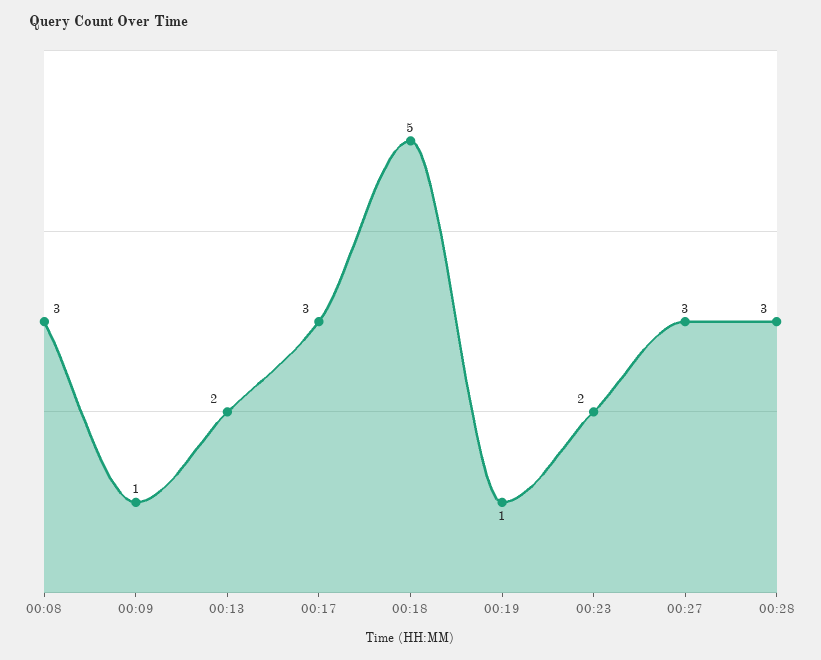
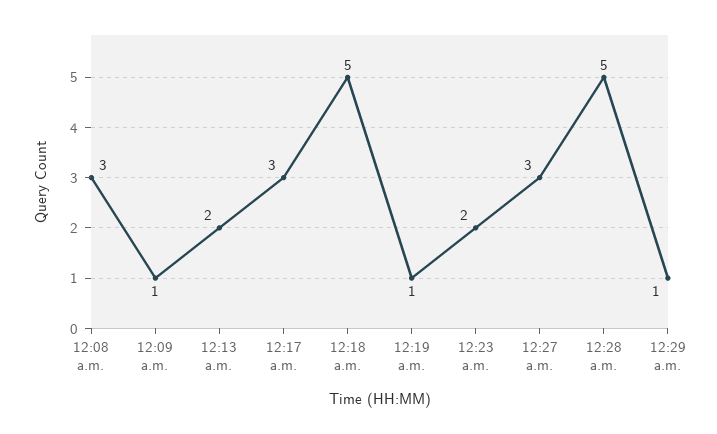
00:28: 3 -> 5
12:29 a.m.: none -> 1

